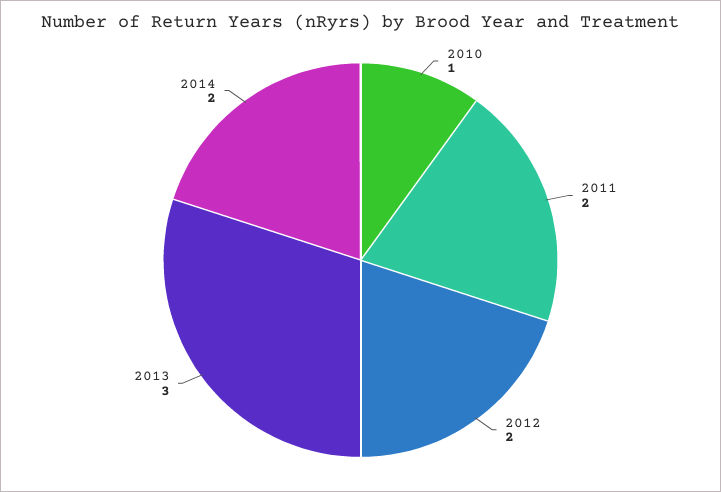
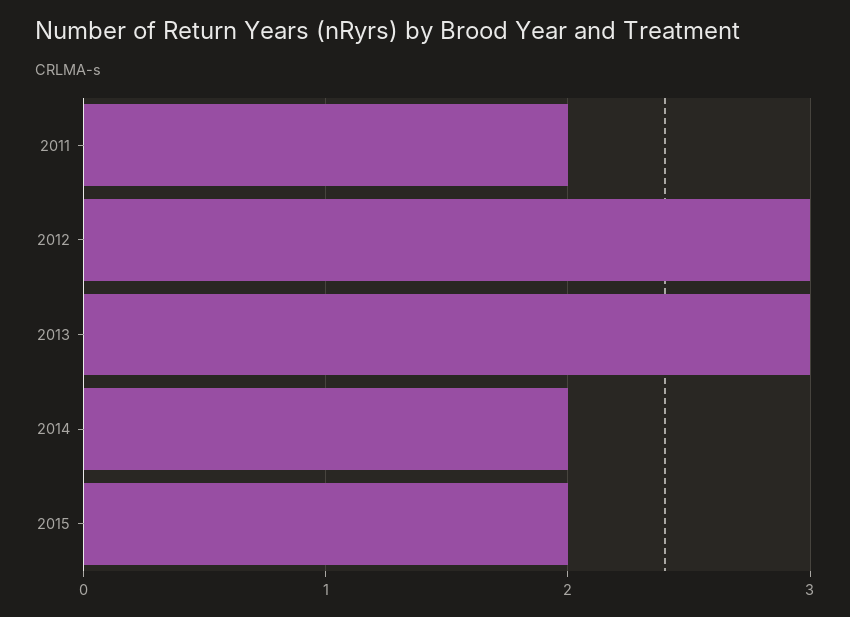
2010: 1 -> none
2012: 2 -> 3
2015: none -> 2

